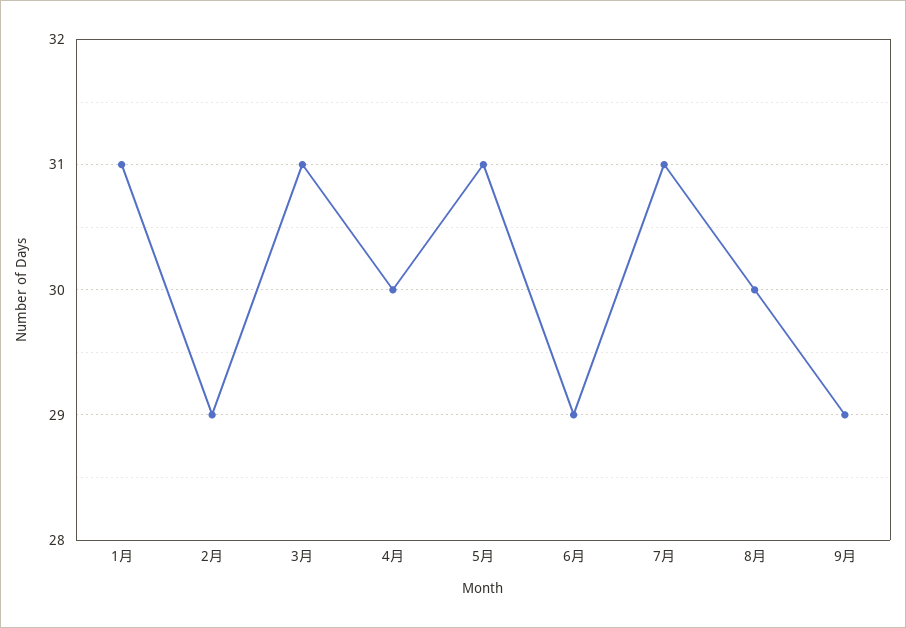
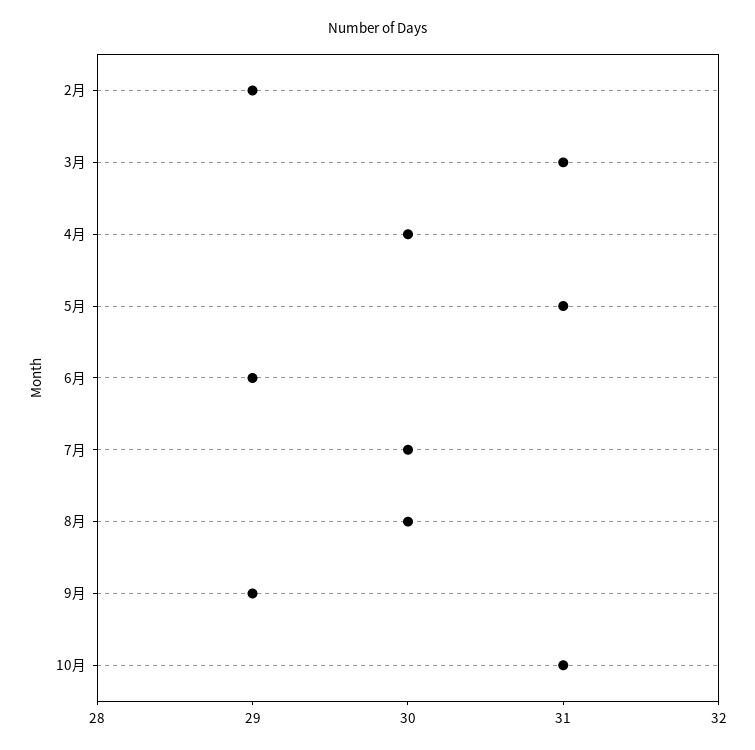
1月: 31 -> none
7月: 31 -> 30
10月: none -> 31

